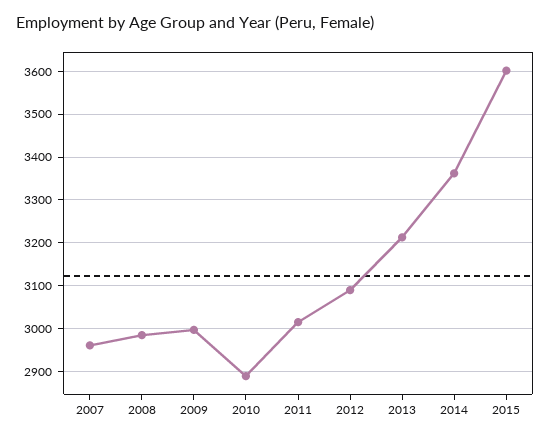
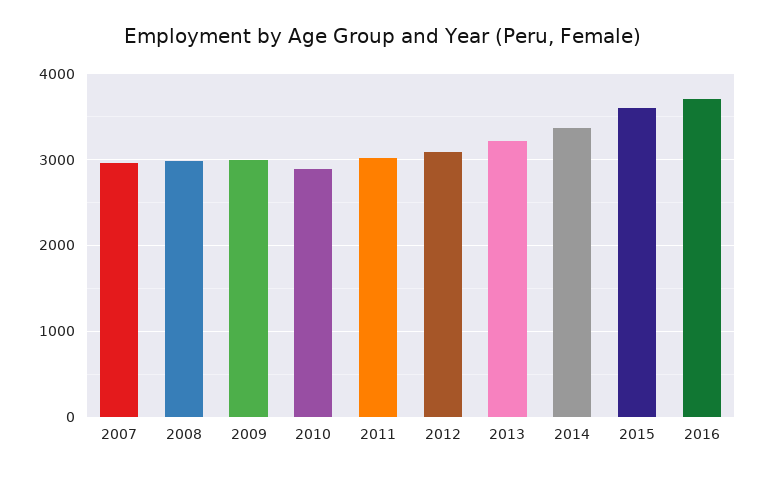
2016: none -> 3700

